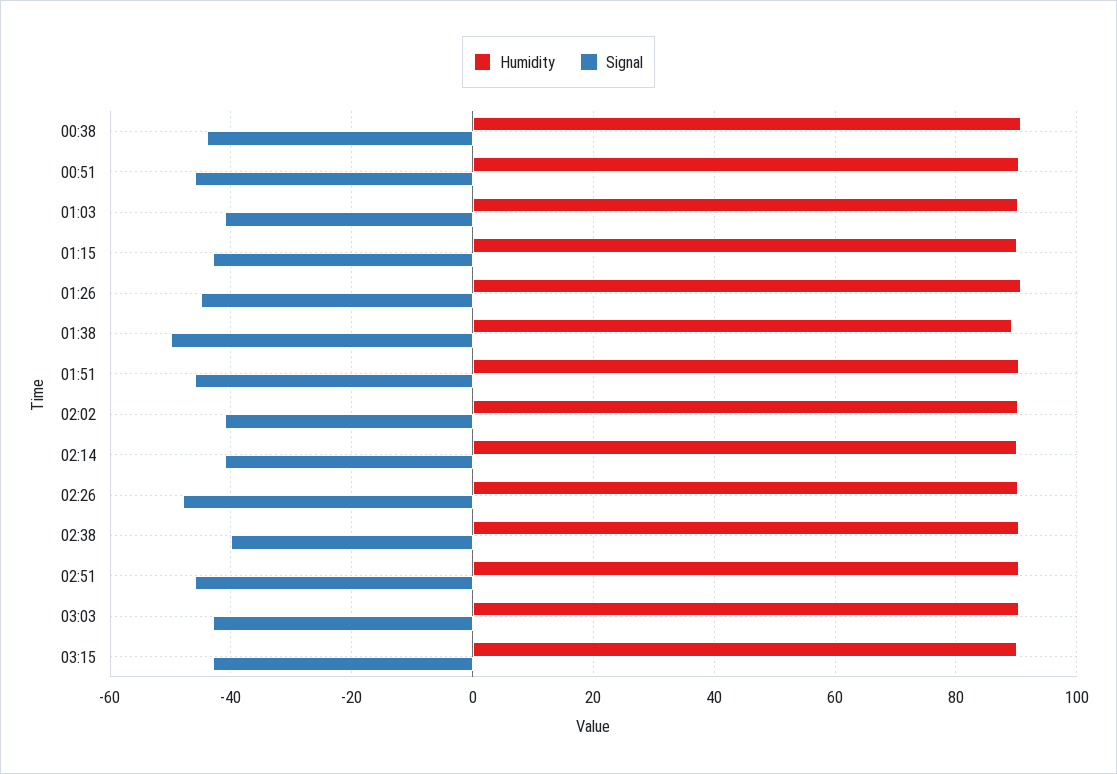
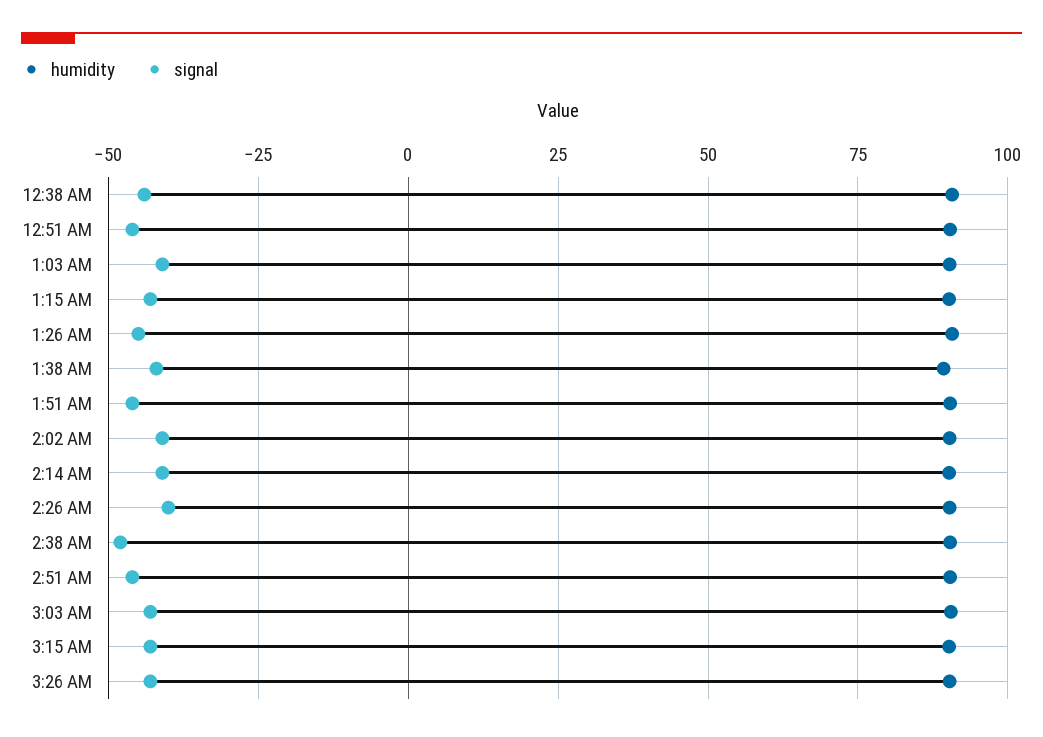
Signal, 01:38: -50 -> -42.5
Signal, 02:26: -48 -> -40
Signal, 02:38: -40 -> -47.5
Humidity, 3:26 AM: none -> 90
Signal, 3:26 AM: none -> -42.5

